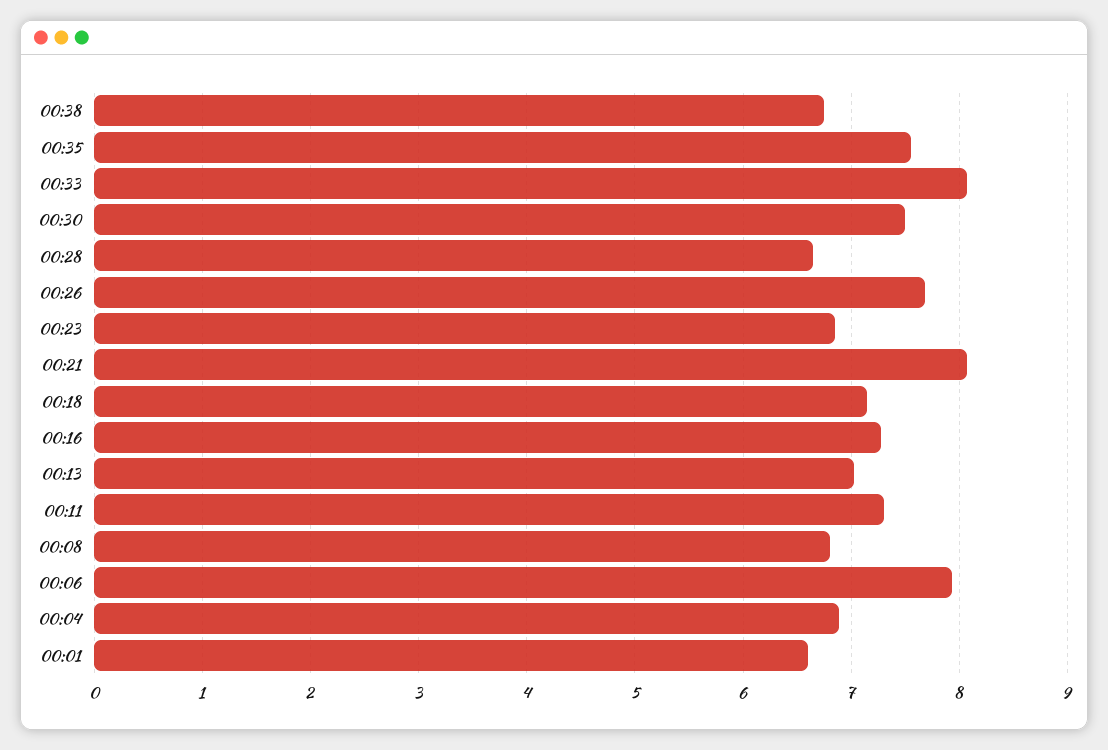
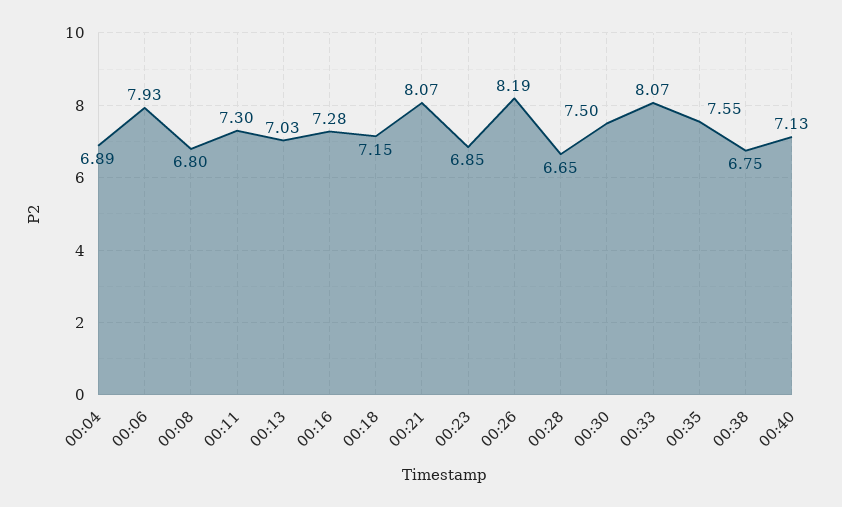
00:26: 7.7 -> 8.19
00:01: 6.6 -> none
00:40: none -> 7.13

